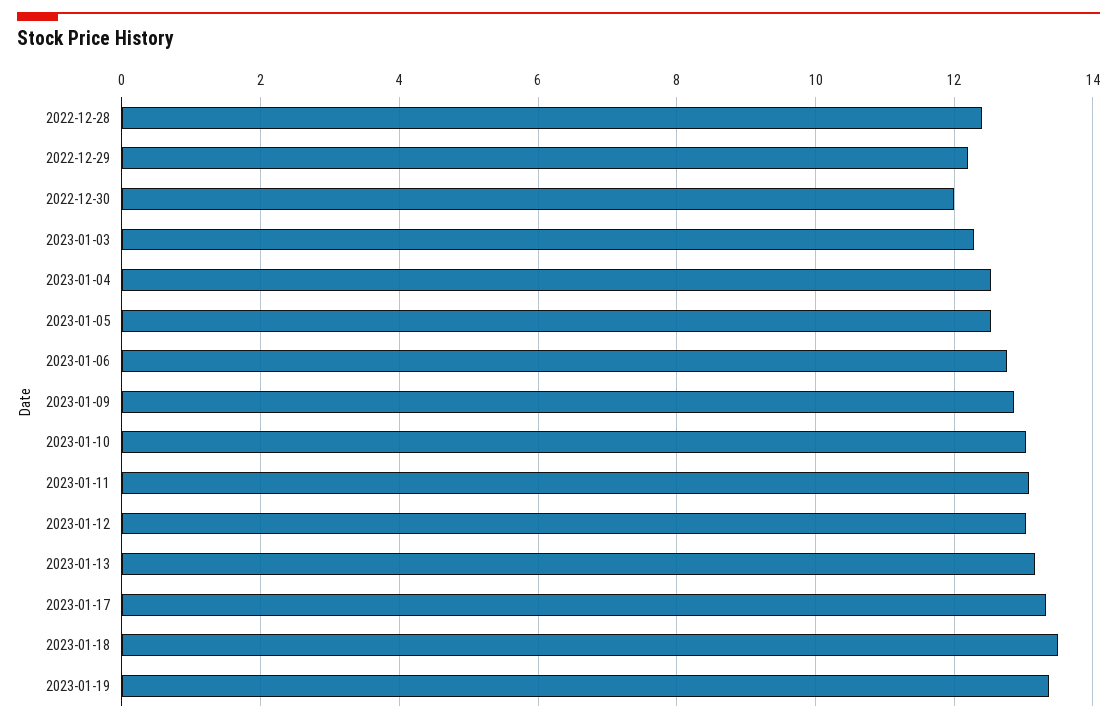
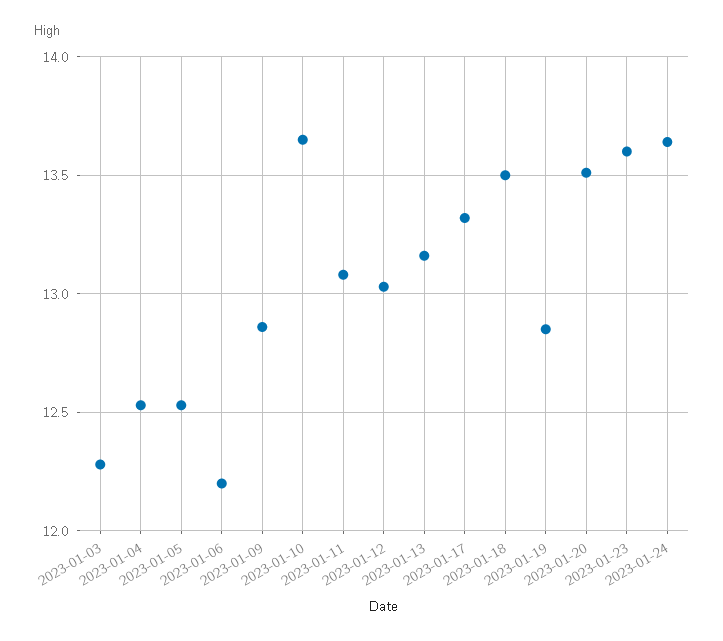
2022-12-28: 12.4 -> none
2022-12-29: 12.2 -> none
2022-12-30: 12 -> none
2023-01-06: 12.8 -> 12.2
2023-01-10: 13 -> 13.65
2023-01-19: 13.4 -> 12.85
2023-01-20: none -> 13.5
2023-01-23: none -> 13.6
2023-01-24: none -> 13.65

